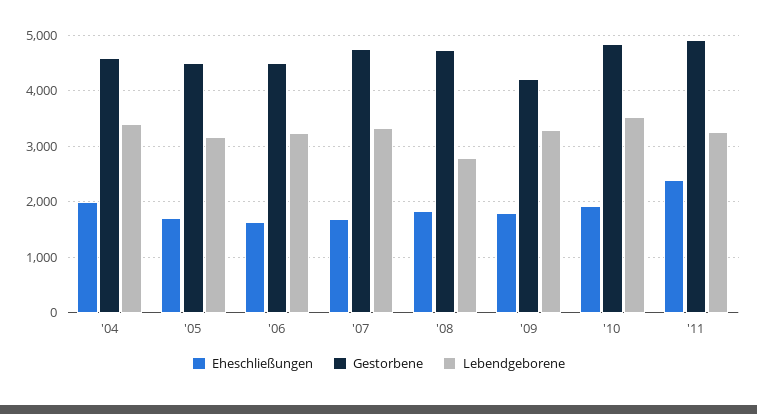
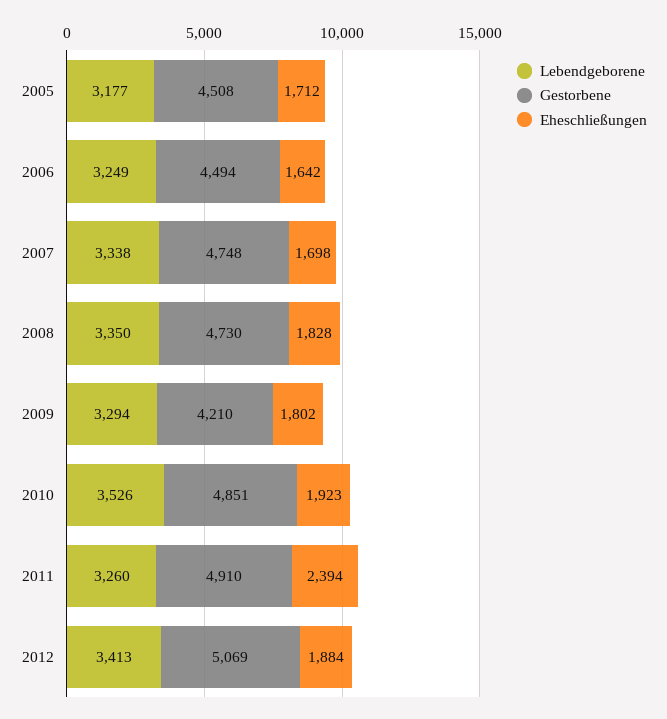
Eheschließungen, '04: 2000 -> none
Gestorbene, '04: 4600 -> none
Lebendgeborene, '04: 3400 -> none
Lebendgeborene, '08: 2800 -> 3350
Lebendgeborene, 2012: none -> 3413
Gestorbene, 2012: none -> 5069
Eheschließungen, 2012: none -> 1884

